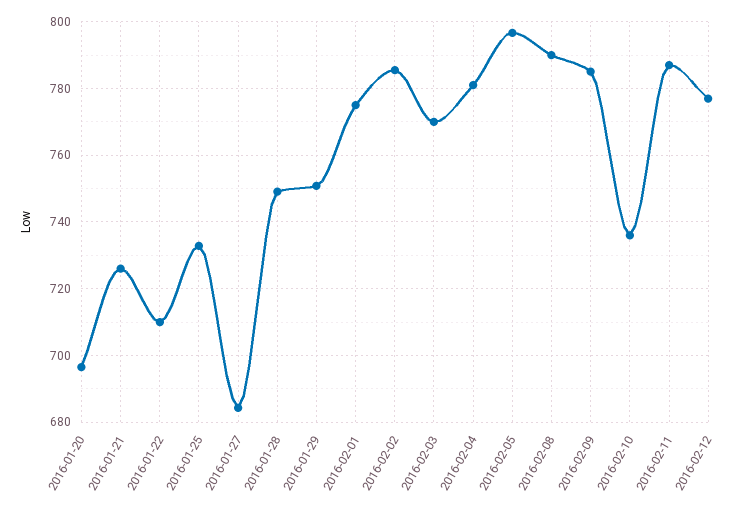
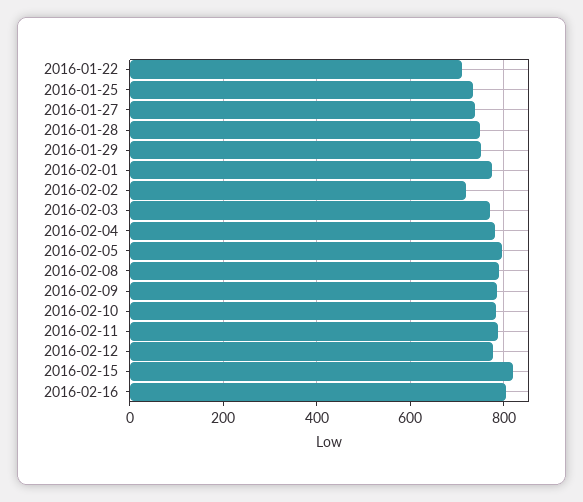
2016-01-20: 696 -> none
2016-01-21: 726 -> none
2016-01-27: 684 -> 740
2016-02-02: 786 -> 720
2016-02-10: 736 -> 780
2016-02-15: none -> 820
2016-02-16: none -> 800

